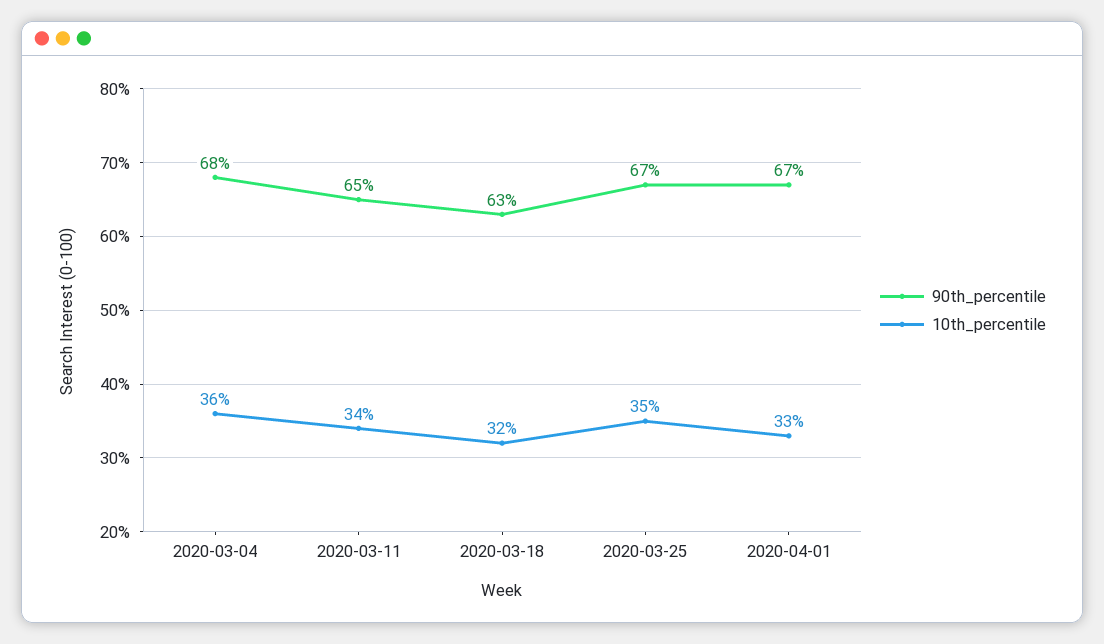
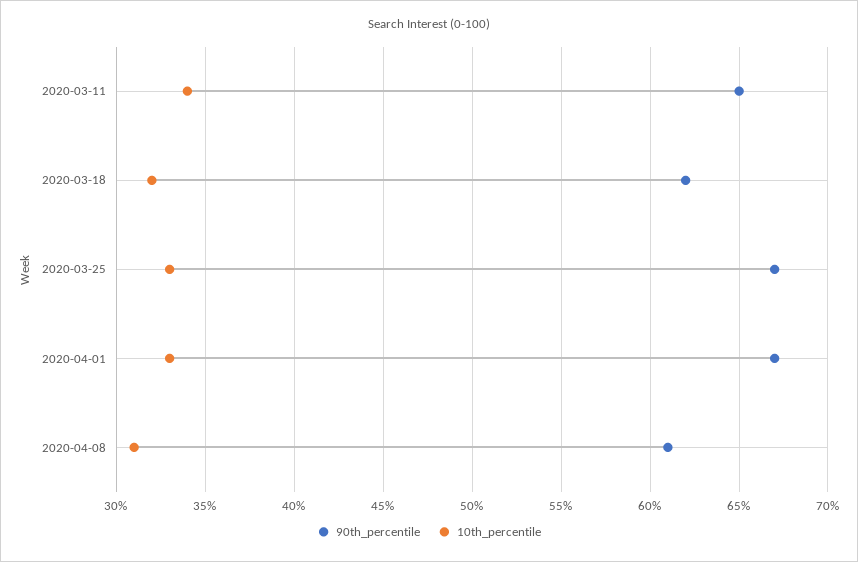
90th_percentile, 2020-03-04: 68 -> none
10th_percentile, 2020-03-04: 36 -> none
90th_percentile, 2020-03-18: 63 -> 62
10th_percentile, 2020-03-25: 35 -> 33
90th_percentile, 2020-04-08: none -> 61
10th_percentile, 2020-04-08: none -> 31

